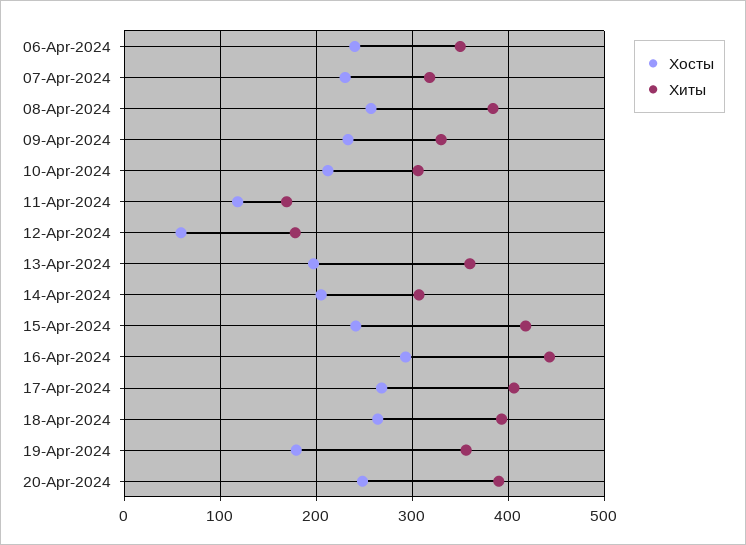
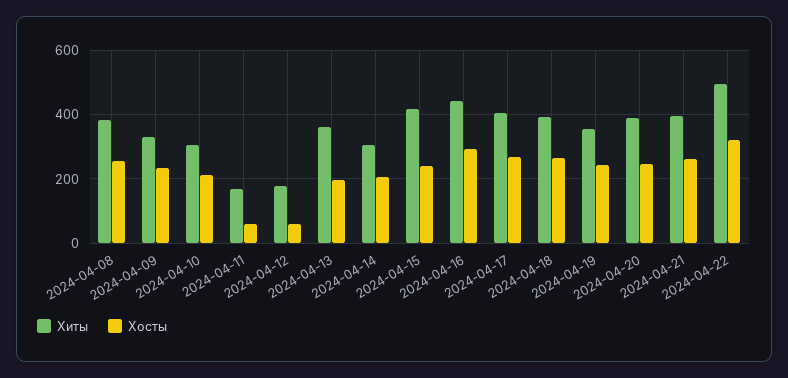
Хосты, 06-Apr-2024: 240 -> none
Хиты, 06-Apr-2024: 350 -> none
Хосты, 07-Apr-2024: 230 -> none
Хиты, 07-Apr-2024: 320 -> none
Хосты, 11-Apr-2024: 120 -> 60
Хосты, 19-Apr-2024: 180 -> 240
Хиты, 2024-04-21: none -> 400
Хосты, 2024-04-21: none -> 260
Хиты, 2024-04-22: none -> 500
Хосты, 2024-04-22: none -> 320

